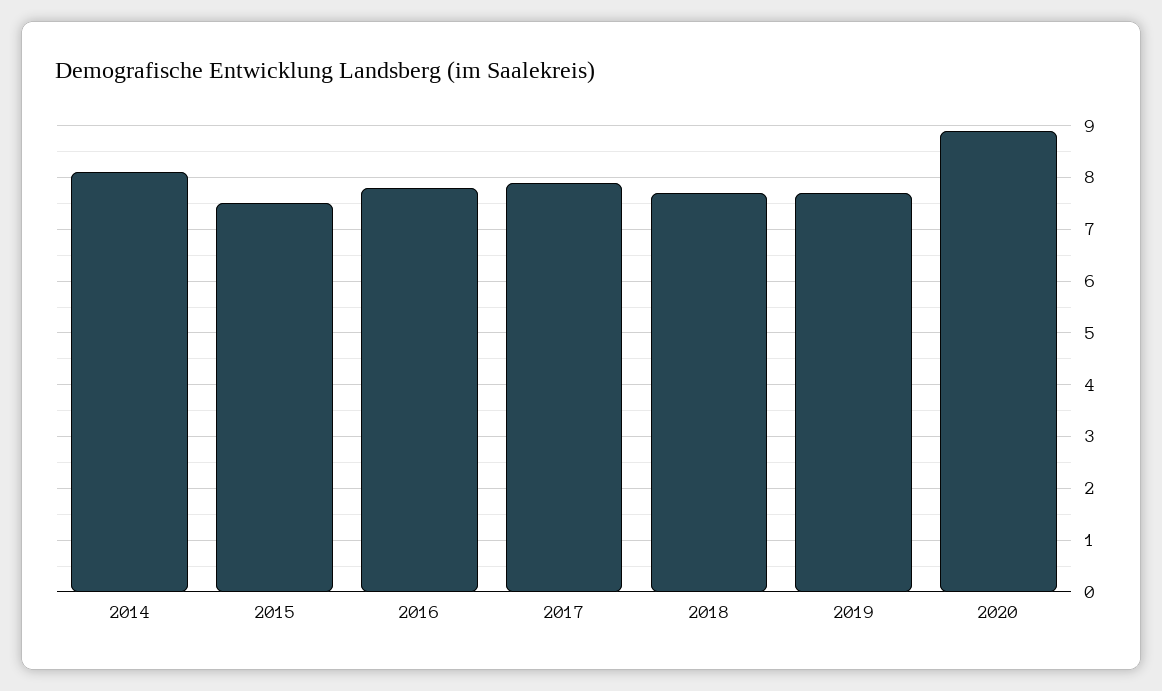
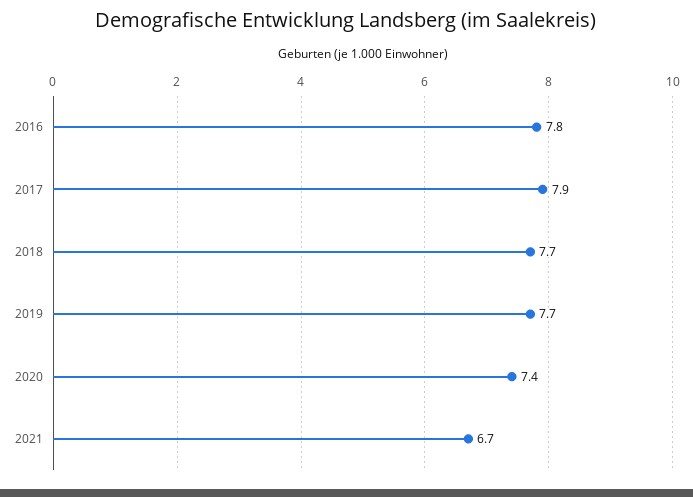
2014: 8 -> none
2015: 7.5 -> none
2020: 9 -> 7.4
2021: none -> 6.7

